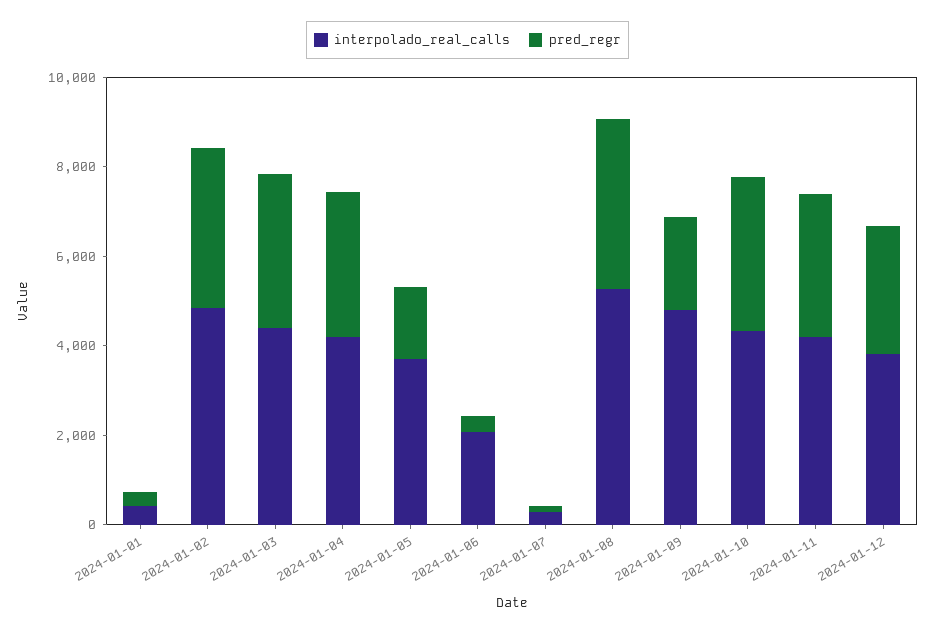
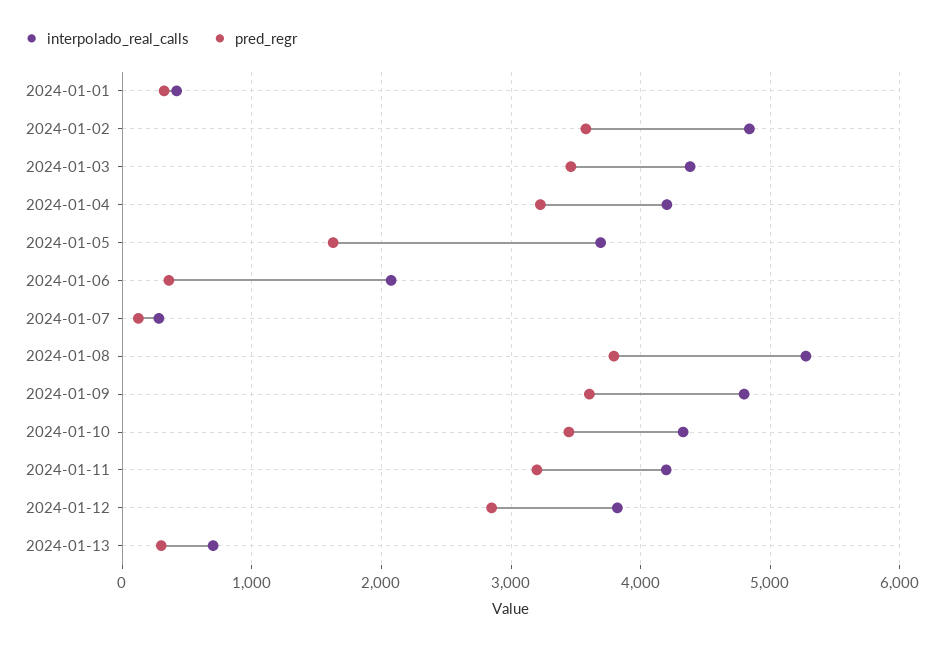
pred_regr, 2024-01-09: 2000 -> 3600
interpolado_real_calls, 2024-01-13: none -> 700
pred_regr, 2024-01-13: none -> 300

